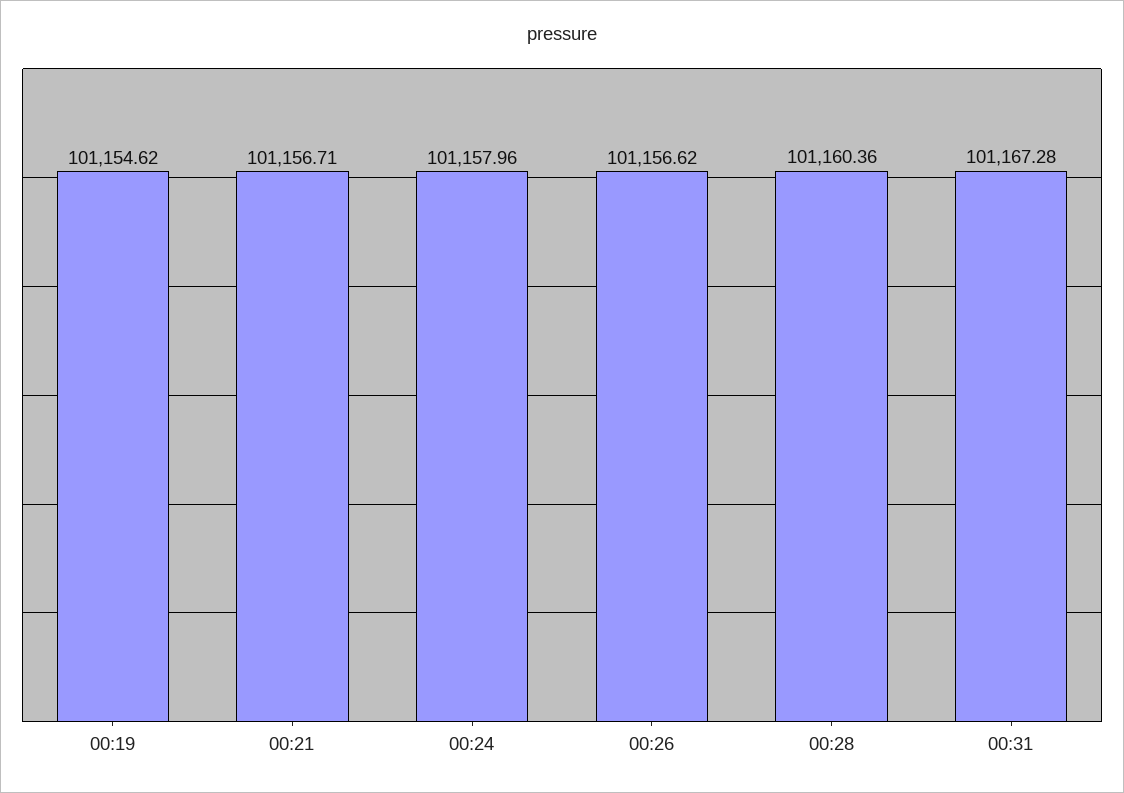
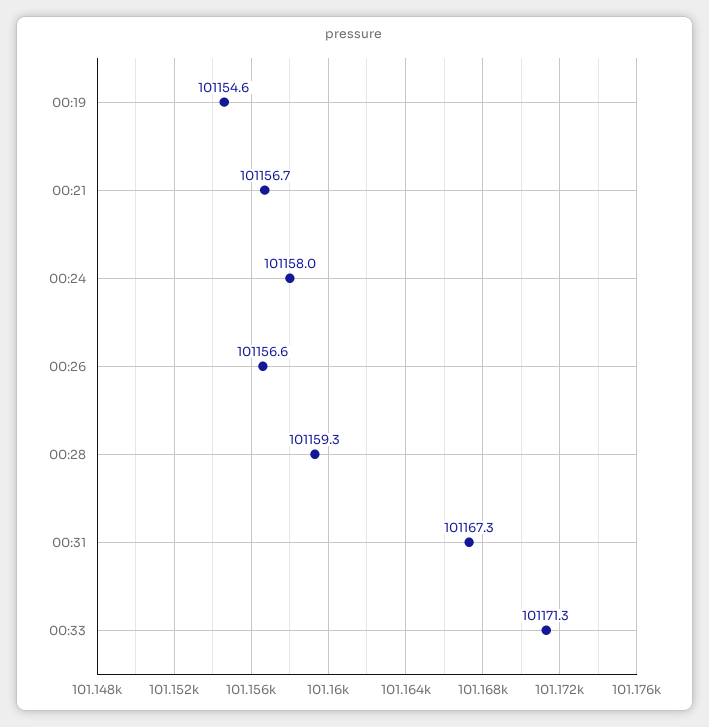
00:28: 101160.36 -> 101159.3
00:33: none -> 101171.3

